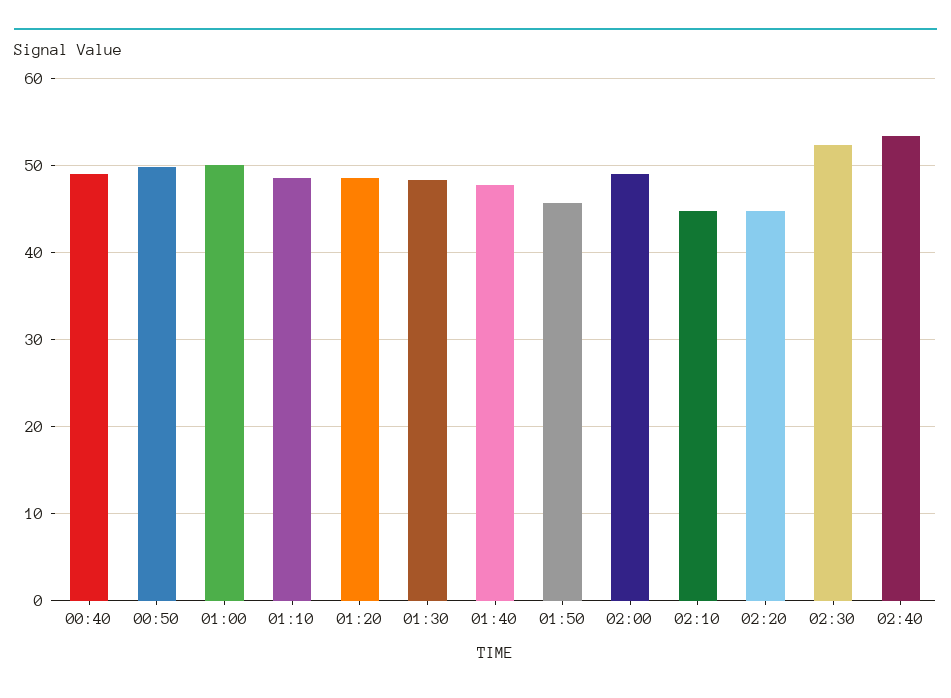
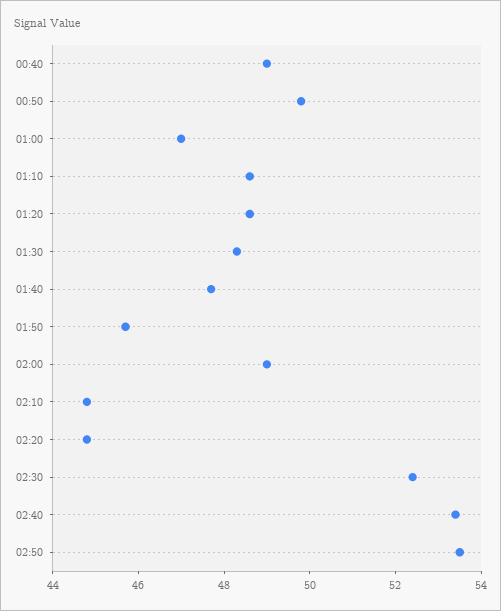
01:00: 50 -> 47
02:50: none -> 53.5

